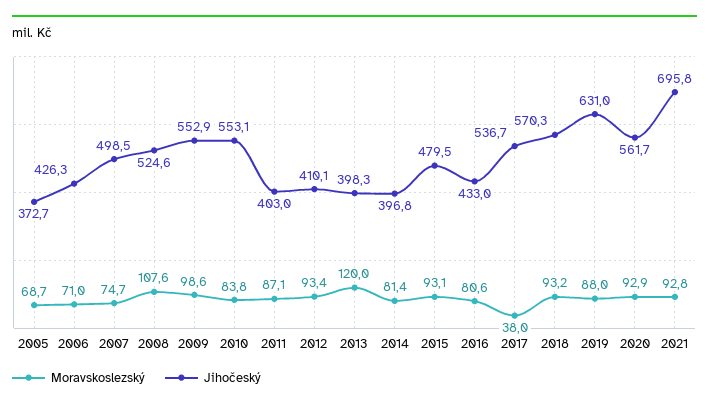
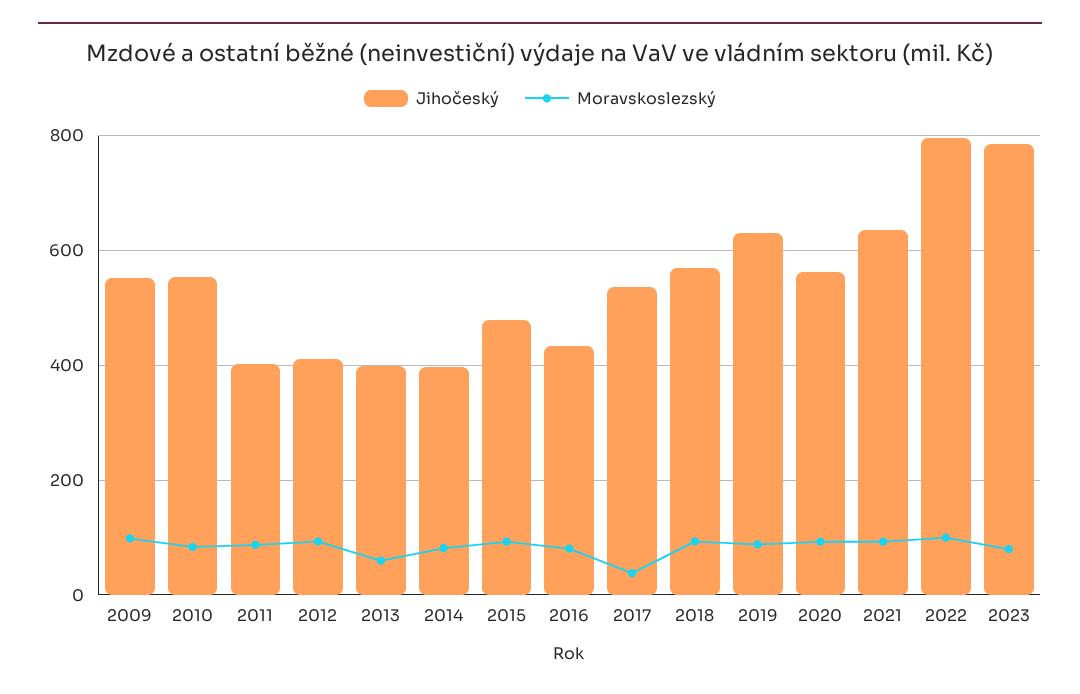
Moravskoslezský, 2005: 68.7 -> none
Jihočeský, 2005: 372.7 -> none
Moravskoslezský, 2006: 71 -> none
Jihočeský, 2006: 426.3 -> none
Moravskoslezský, 2007: 74.7 -> none
Jihočeský, 2007: 498.5 -> none
Moravskoslezský, 2008: 107.6 -> none
Jihočeský, 2008: 524.6 -> none
Moravskoslezský, 2013: 120 -> 60
Jihočeský, 2021: 695.8 -> 640
Jihočeský, 2022: none -> 800
Moravskoslezský, 2022: none -> 100
Jihočeský, 2023: none -> 780
Moravskoslezský, 2023: none -> 80

